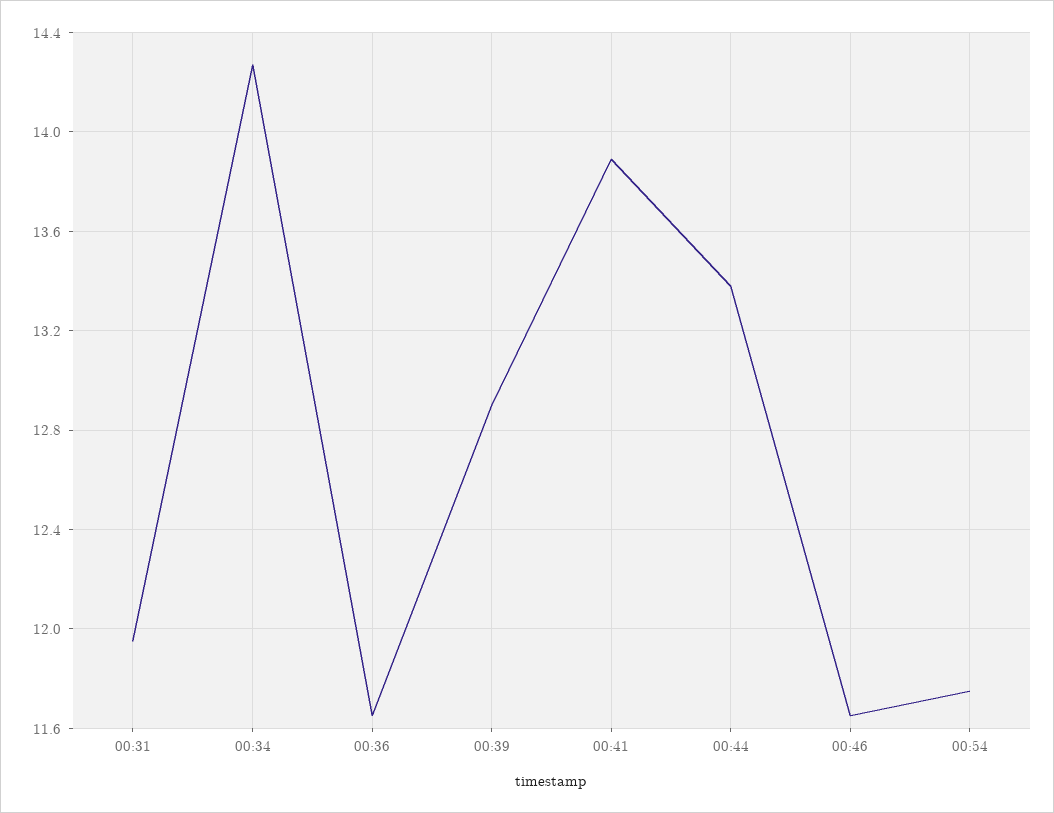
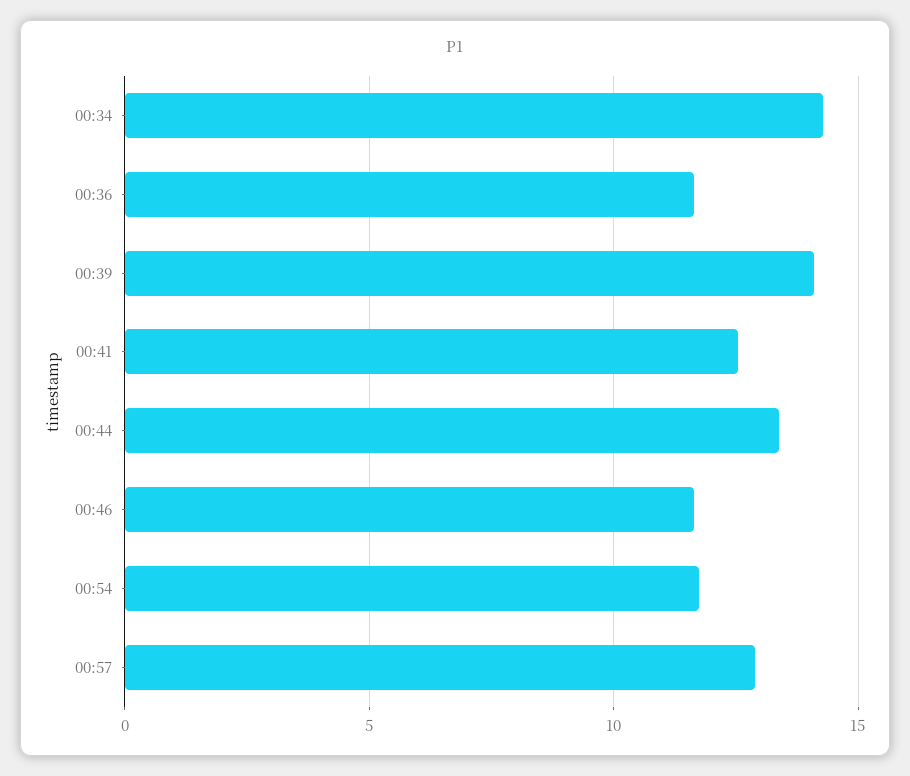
00:31: 11.95 -> none
00:39: 12.9 -> 14
00:41: 13.9 -> 12.5
00:57: none -> 13

